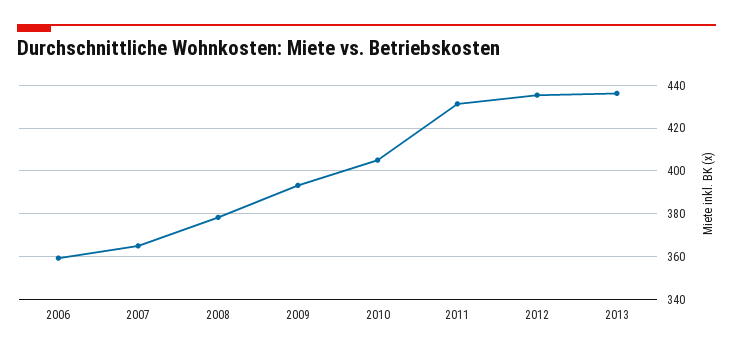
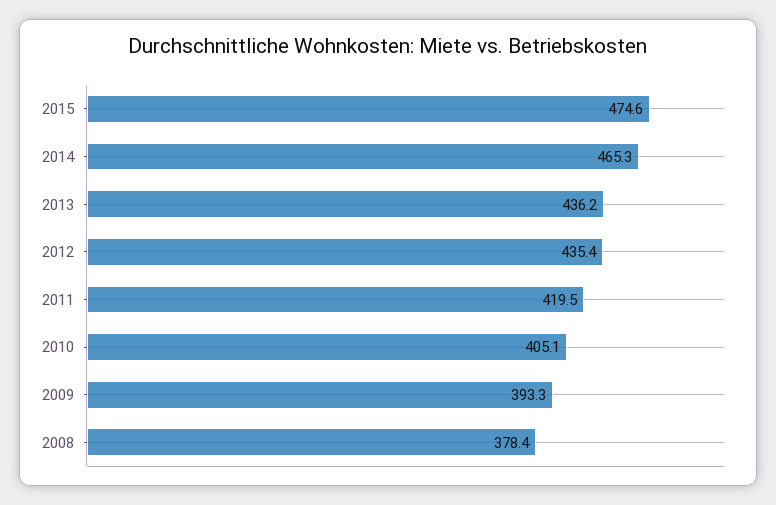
2006: 360 -> none
2007: 365 -> none
2011: 430 -> 419.5
2015: none -> 474.6
2014: none -> 465.3

